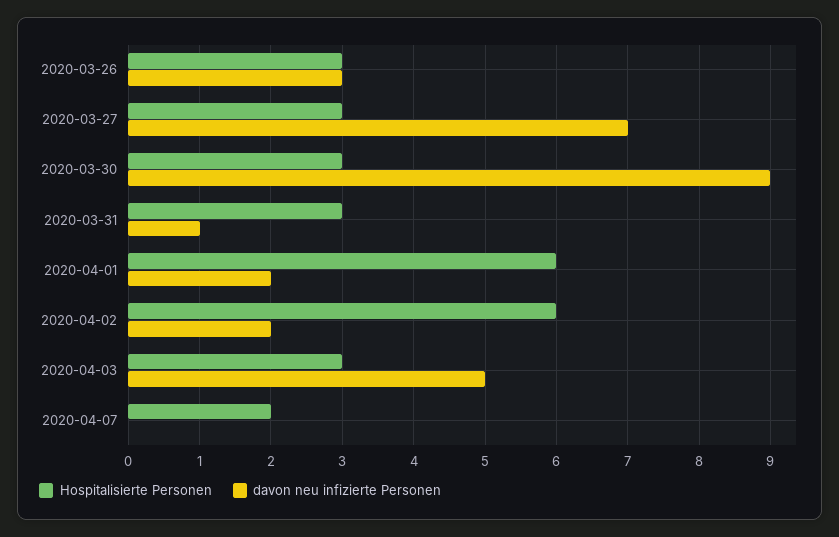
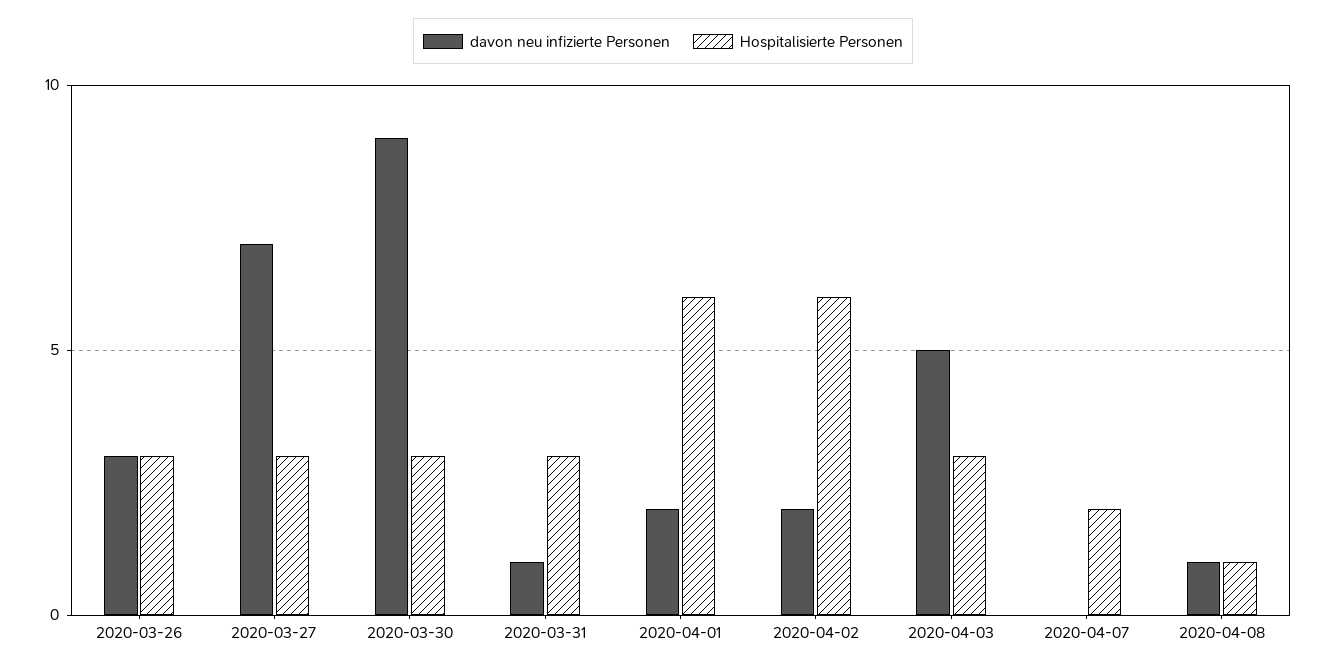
davon neu infizierte Personen, 2020-04-08: none -> 1
Hospitalisierte Personen, 2020-04-08: none -> 1

